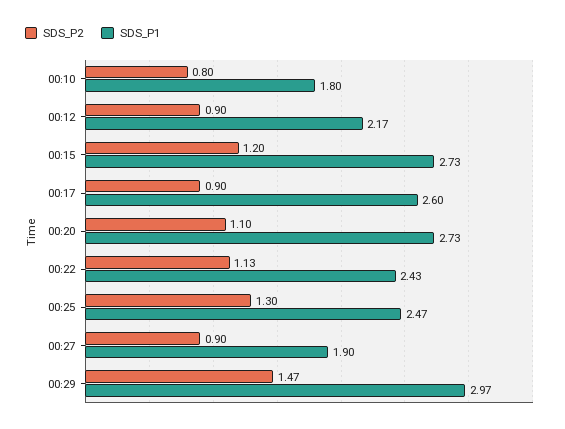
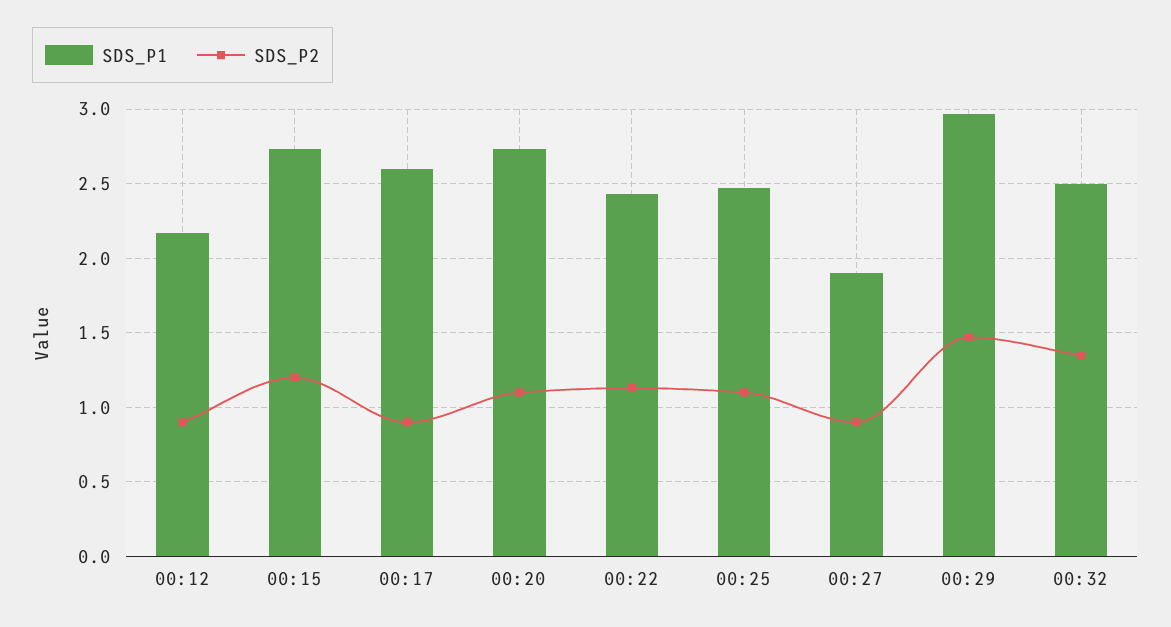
SDS_P2, 00:10: 0.8 -> none
SDS_P1, 00:10: 1.8 -> none
SDS_P2, 00:25: 1.3 -> 1.1
SDS_P1, 00:32: none -> 2.5
SDS_P2, 00:32: none -> 1.35

